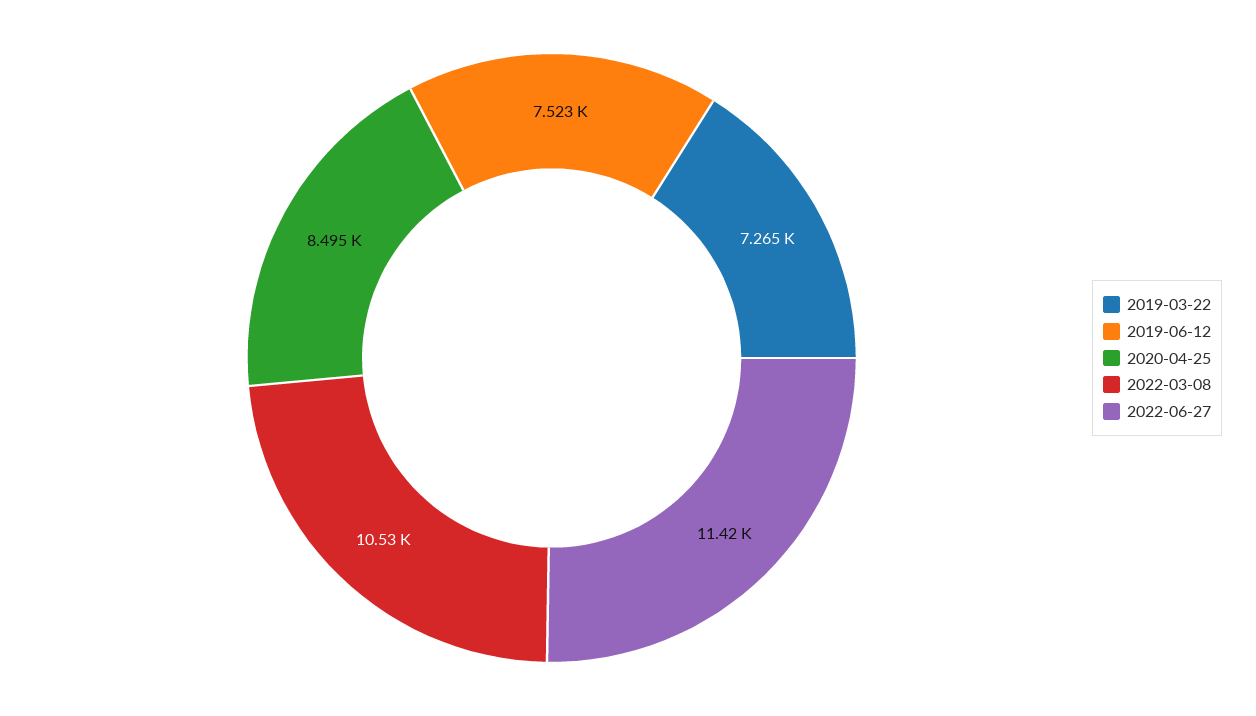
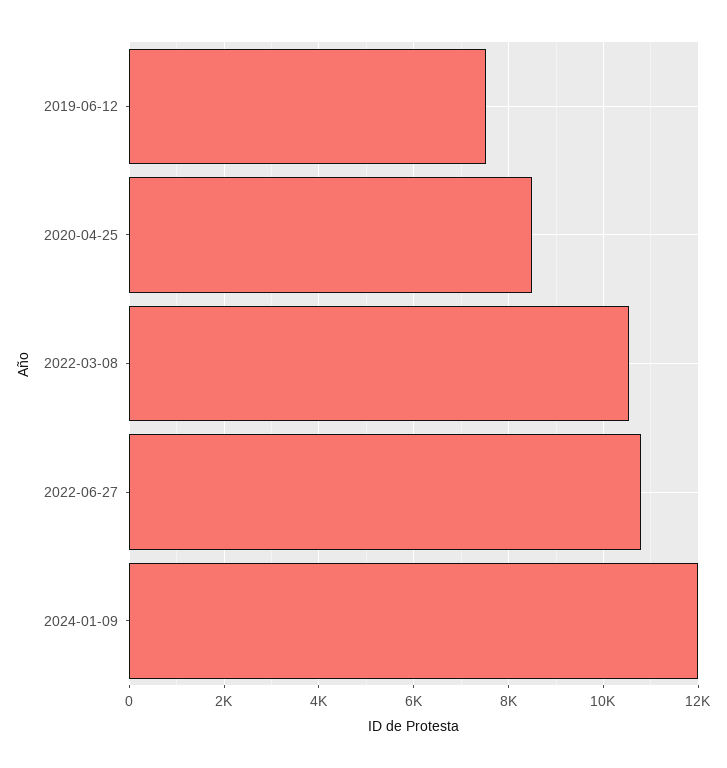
2019-03-22: 7265 -> none
2022-06-27: 11420 -> 10800
2024-01-09: none -> 12000

